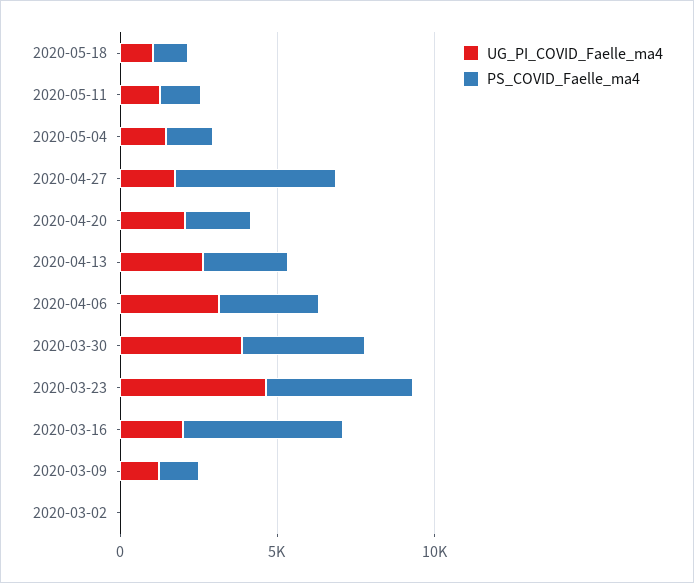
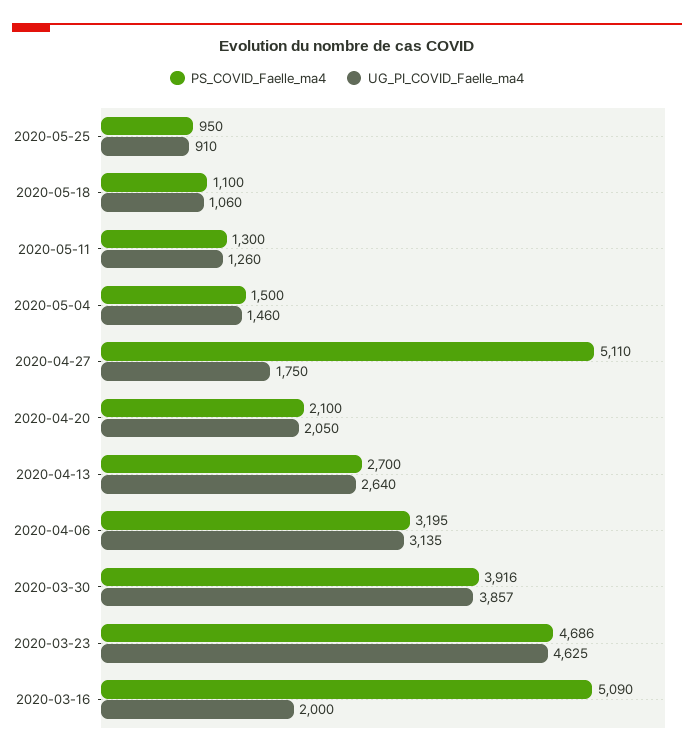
UG_PI_COVID_Faelle_ma4, 2020-03-09: 1000 -> none
PS_COVID_Faelle_ma4, 2020-03-09: 1000 -> none
UG_PI_COVID_Faelle_ma4, 2020-03-02: 0 -> none
PS_COVID_Faelle_ma4, 2020-03-02: 0 -> none
PS_COVID_Faelle_ma4, 2020-05-25: none -> 950
UG_PI_COVID_Faelle_ma4, 2020-05-25: none -> 910

